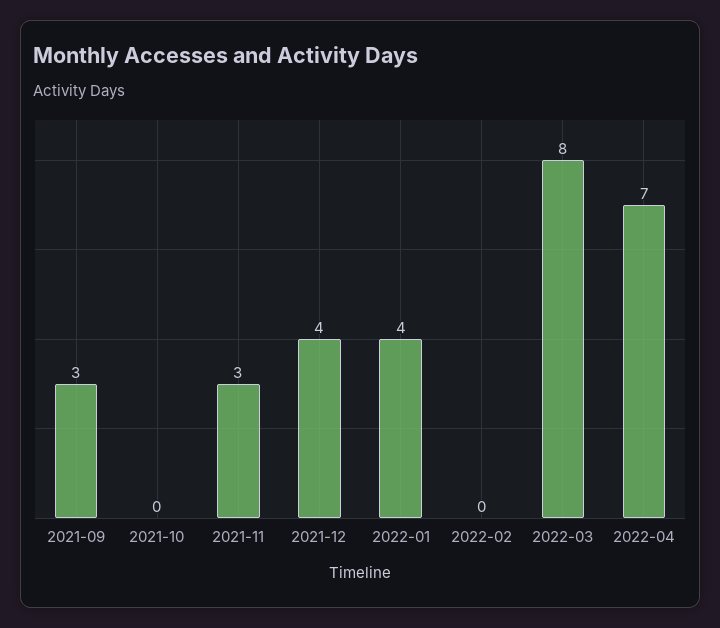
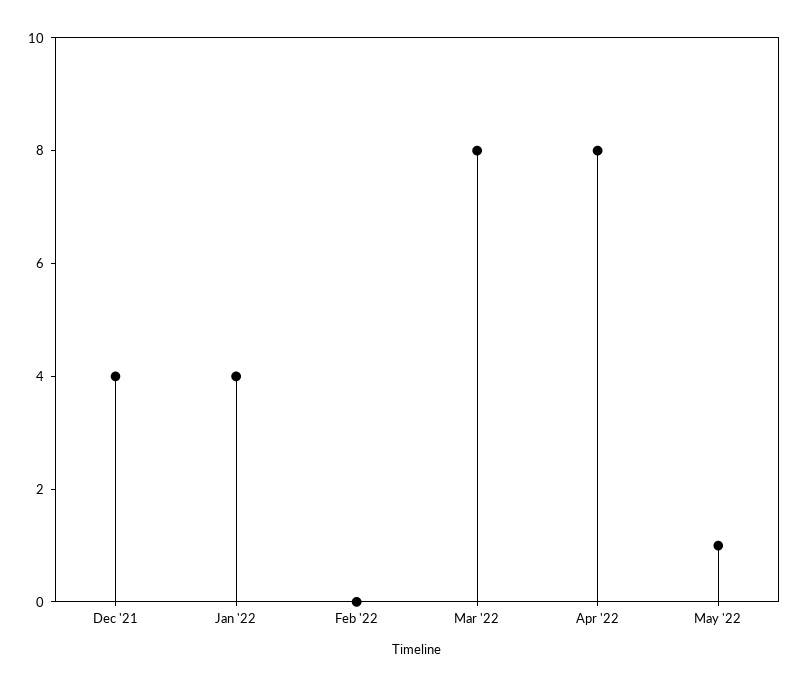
2021-09: 3 -> none
2021-10: 0 -> none
2021-11: 3 -> none
2022-04: 7 -> 8
May '22: none -> 1

